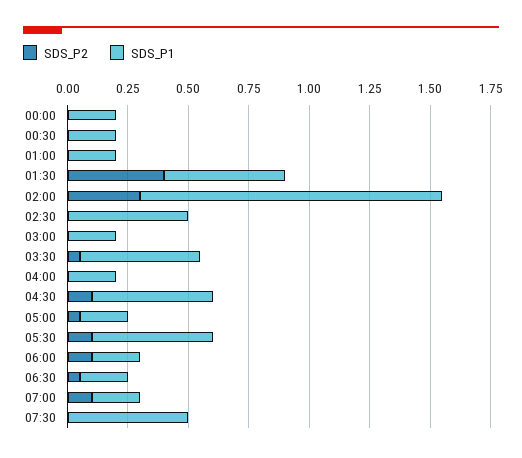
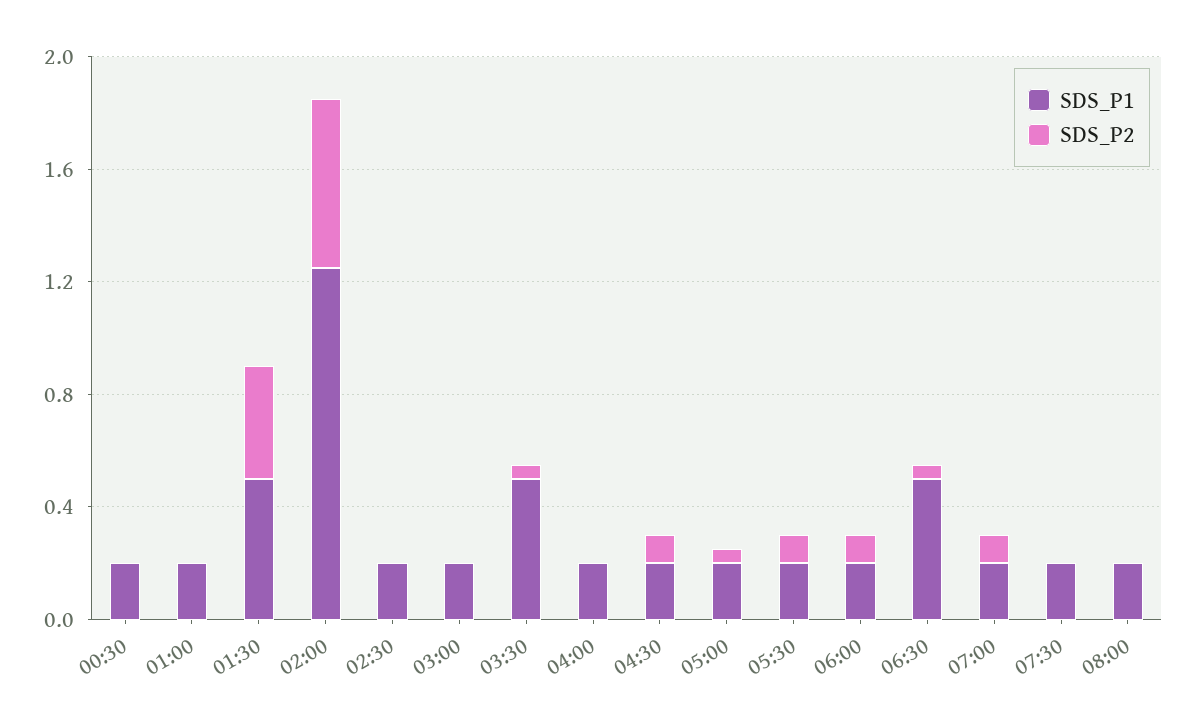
SDS_P2, 00:00: 0 -> none
SDS_P1, 00:00: 0.2 -> none
SDS_P2, 02:00: 0.3 -> 0.6
SDS_P1, 02:30: 0.5 -> 0.2
SDS_P1, 04:30: 0.5 -> 0.2
SDS_P1, 05:30: 0.5 -> 0.2
SDS_P1, 06:30: 0.2 -> 0.5
SDS_P1, 07:30: 0.5 -> 0.2
SDS_P1, 08:00: none -> 0.2
SDS_P2, 08:00: none -> 0

